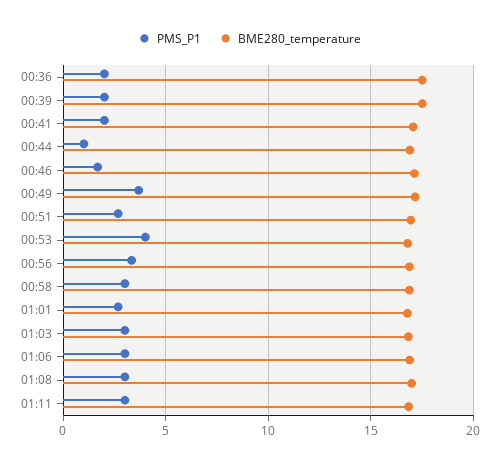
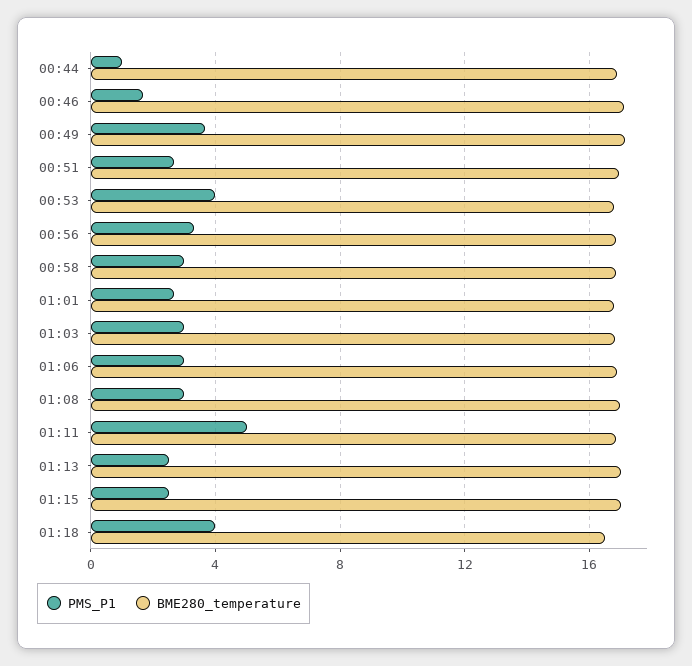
PMS_P1, 00:36: 2 -> none
BME280_temperature, 00:36: 17.5 -> none
PMS_P1, 00:39: 2 -> none
BME280_temperature, 00:39: 17.5 -> none
PMS_P1, 00:41: 2 -> none
BME280_temperature, 00:41: 17 -> none
PMS_P1, 01:11: 3 -> 5
PMS_P1, 01:13: none -> 2.5
BME280_temperature, 01:13: none -> 17
PMS_P1, 01:15: none -> 2.5
BME280_temperature, 01:15: none -> 17
PMS_P1, 01:18: none -> 4
BME280_temperature, 01:18: none -> 16.5

